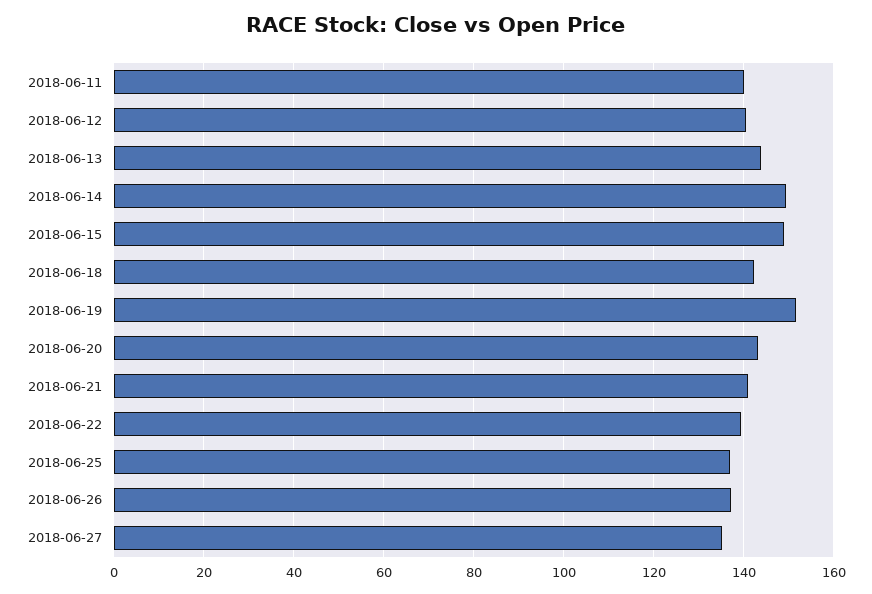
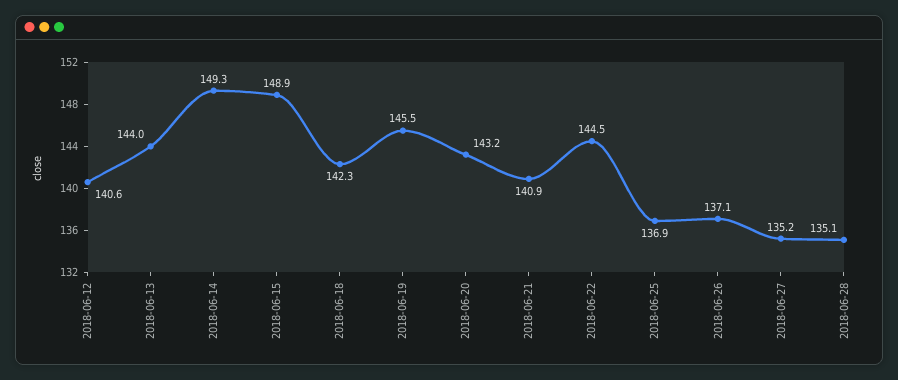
2018-06-11: 140 -> none
2018-06-19: 152 -> 145.5
2018-06-22: 140 -> 144.5
2018-06-28: none -> 135.1

